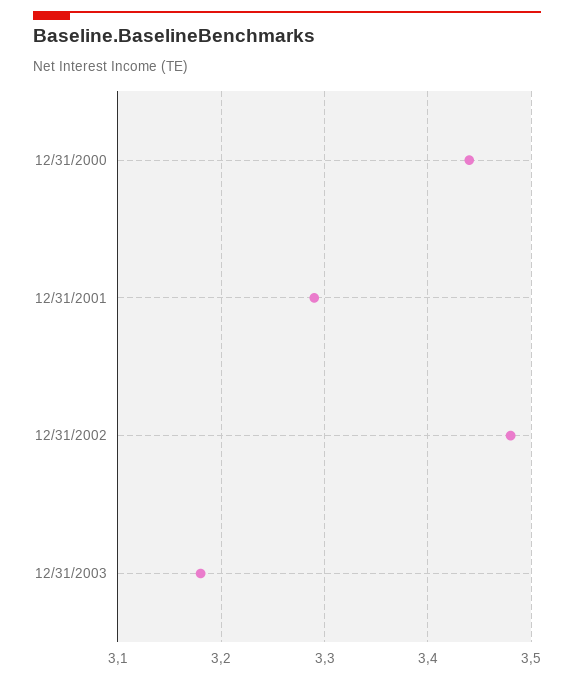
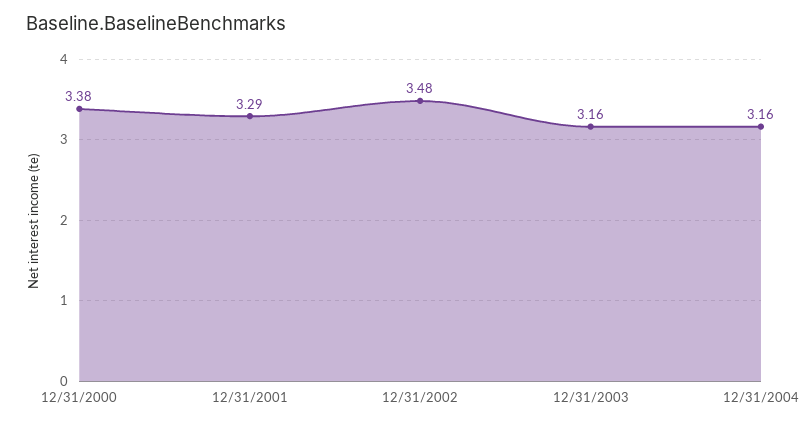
12/31/2000: 3.44 -> 3.38
12/31/2003: 3.18 -> 3.16
12/31/2004: none -> 3.16

